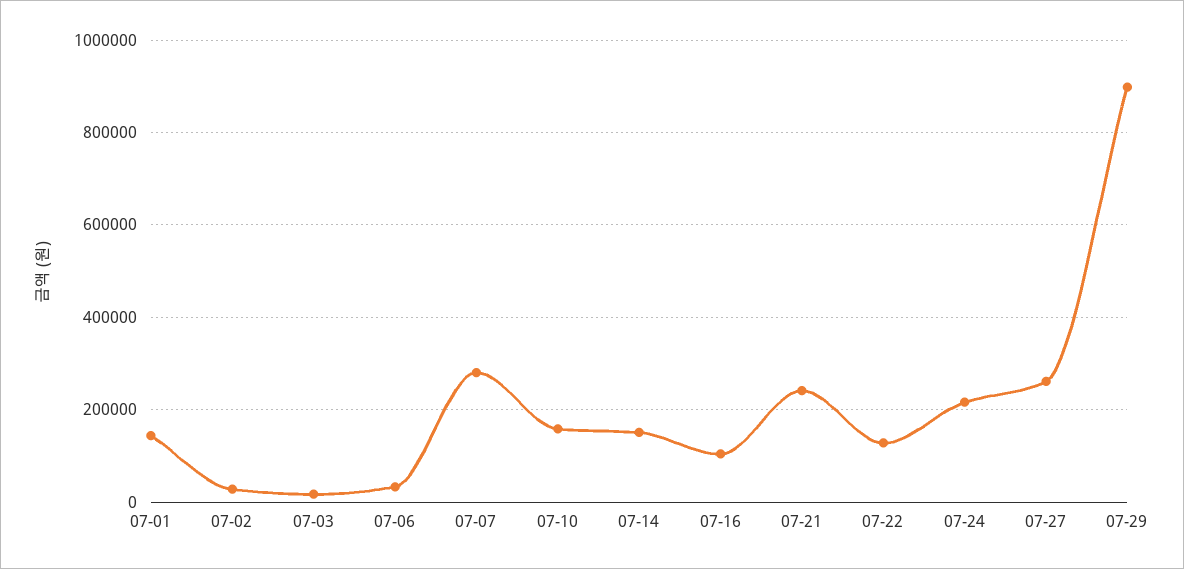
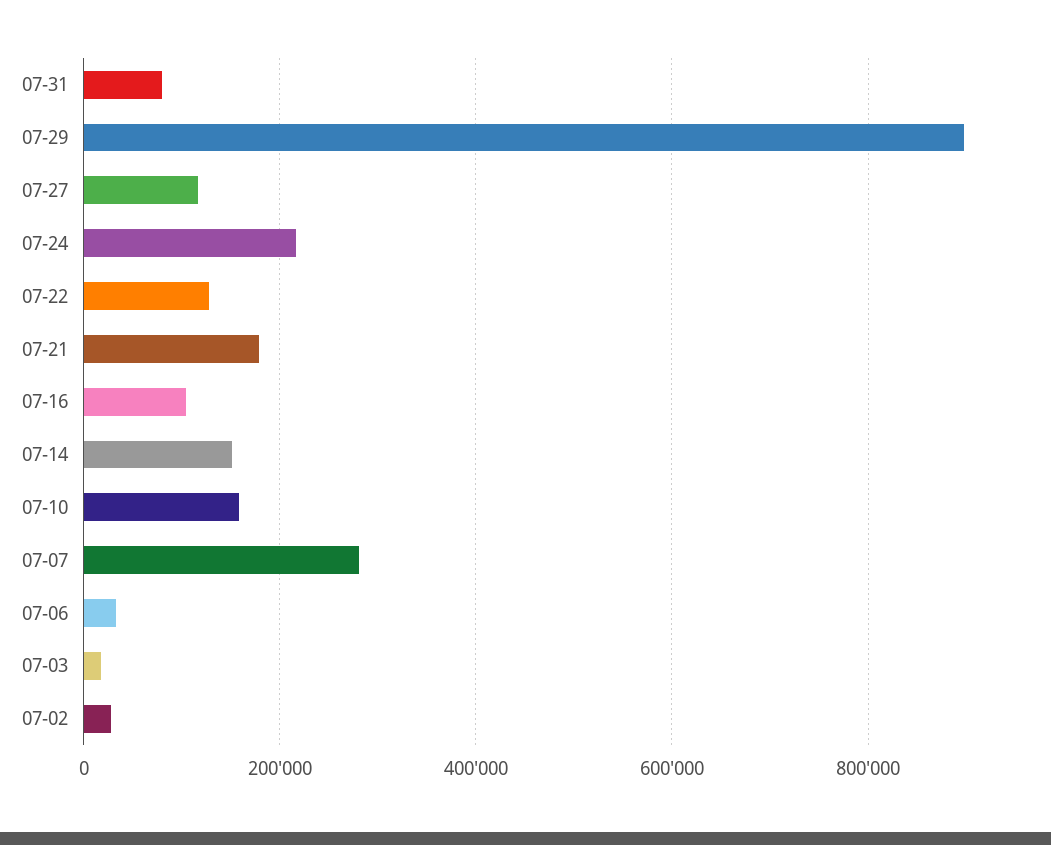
07-01: 140000 -> none
07-21: 240000 -> 180000
07-27: 260000 -> 120000
07-31: none -> 80000

